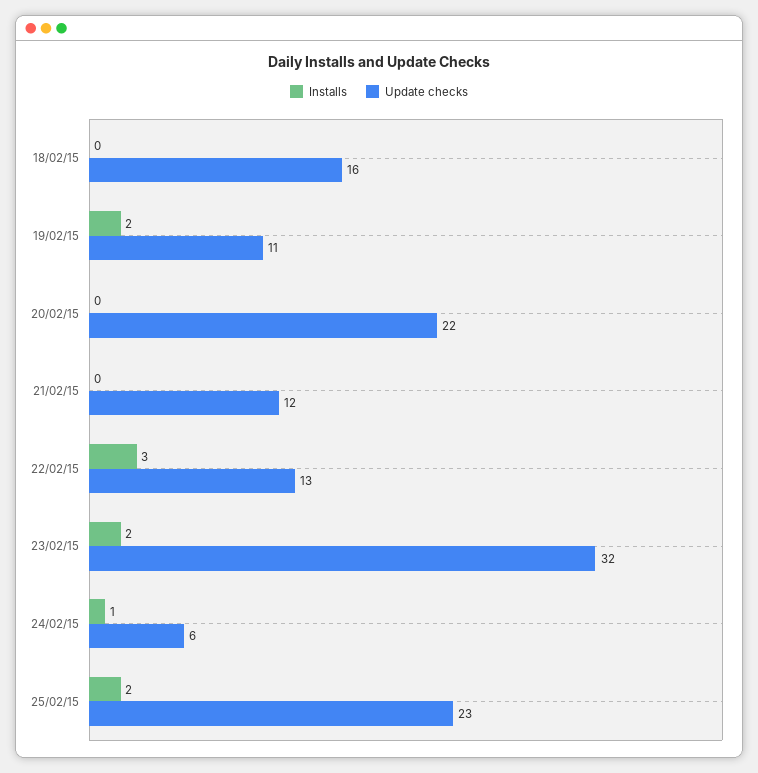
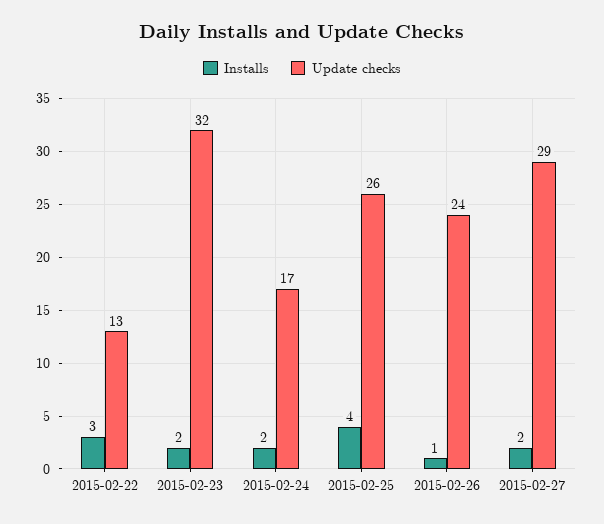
Installs, 18/02/15: 0 -> none
Update checks, 18/02/15: 16 -> none
Installs, 19/02/15: 2 -> none
Update checks, 19/02/15: 11 -> none
Installs, 20/02/15: 0 -> none
Update checks, 20/02/15: 22 -> none
Installs, 21/02/15: 0 -> none
Update checks, 21/02/15: 12 -> none
Installs, 24/02/15: 1 -> 2
Update checks, 24/02/15: 6 -> 17
Installs, 25/02/15: 2 -> 4
Update checks, 25/02/15: 23 -> 26
Installs, 2015-02-26: none -> 1
Update checks, 2015-02-26: none -> 24
Installs, 2015-02-27: none -> 2
Update checks, 2015-02-27: none -> 29

